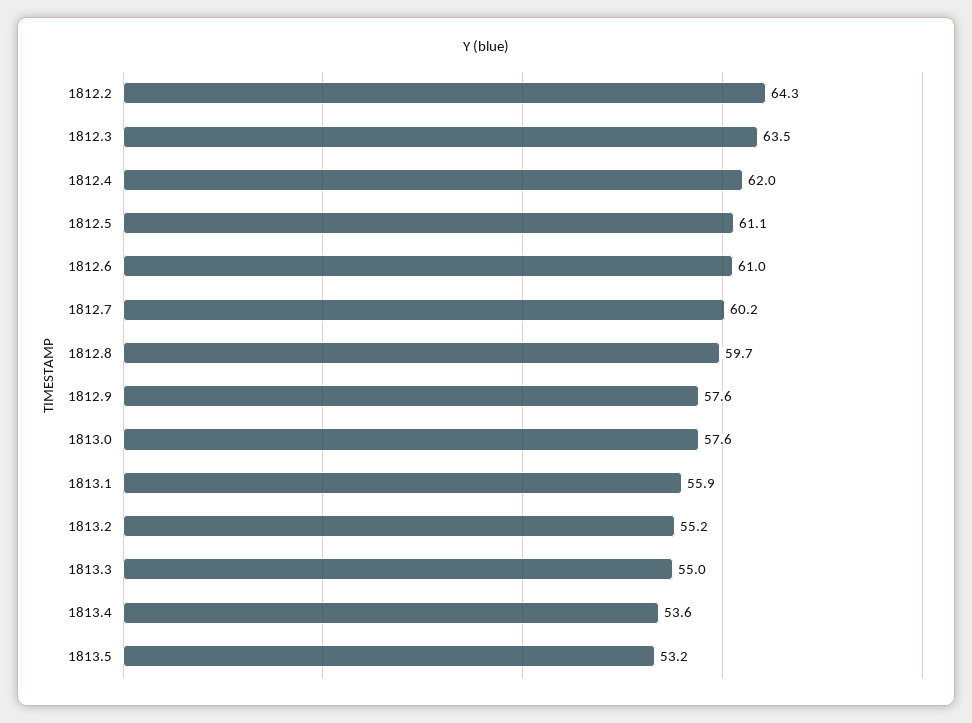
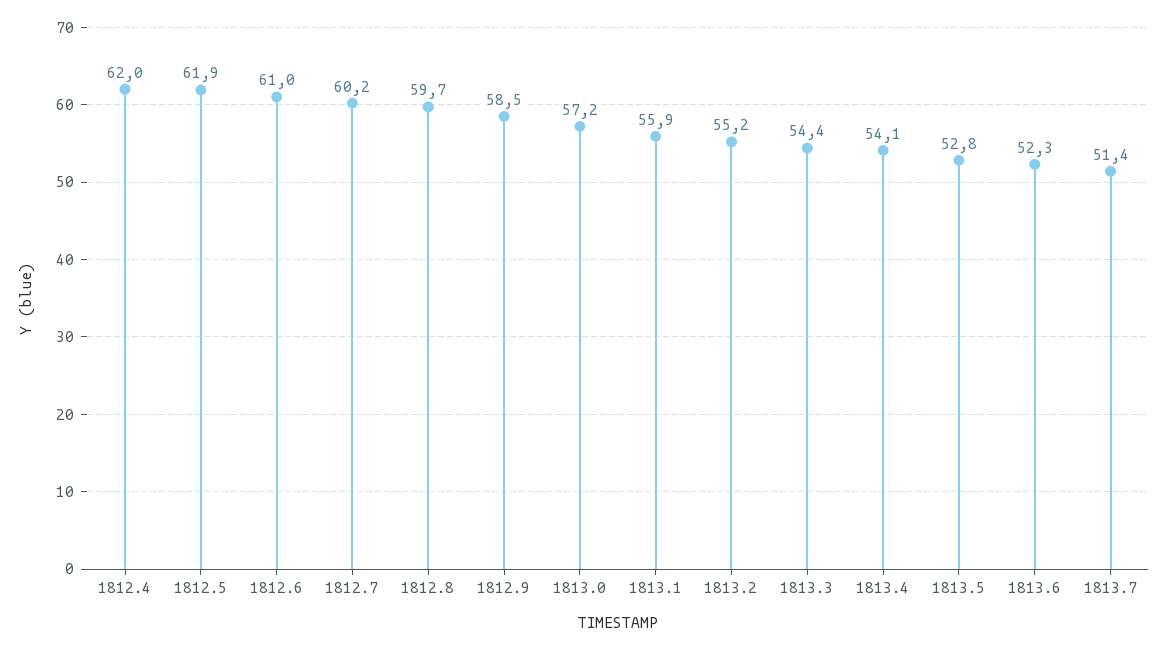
1812.2: 64.3 -> none
1812.3: 63.5 -> none
1812.5: 61.1 -> 61.9
1812.9: 57.6 -> 58.5
1813.0: 57.6 -> 57.2
1813.3: 55 -> 54.4
1813.4: 53.6 -> 54.1
1813.5: 53.2 -> 52.8
1813.6: none -> 52.3
1813.7: none -> 51.4

